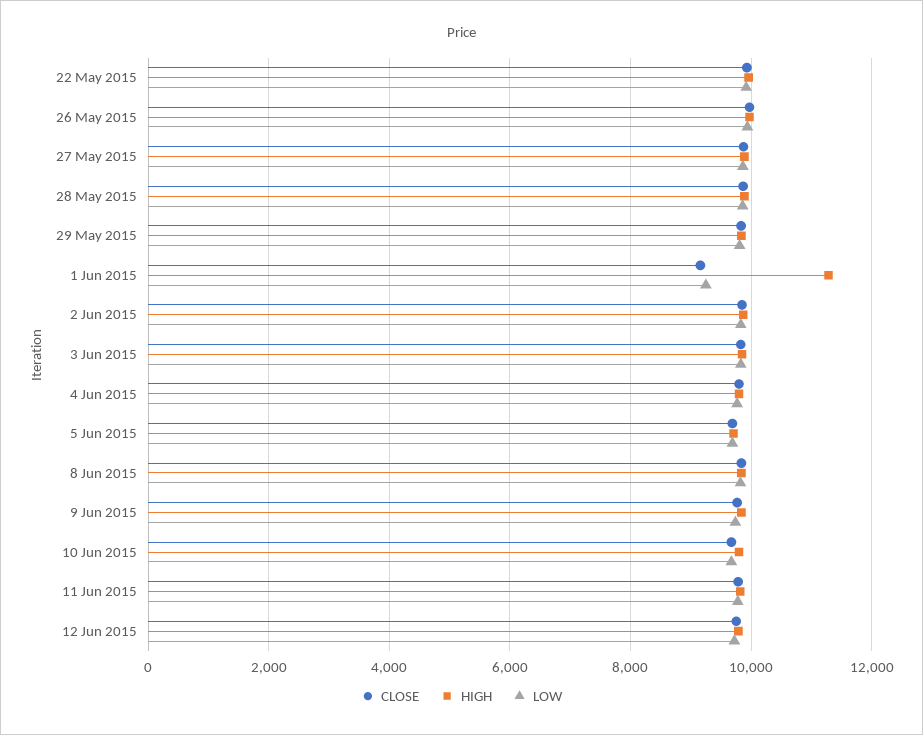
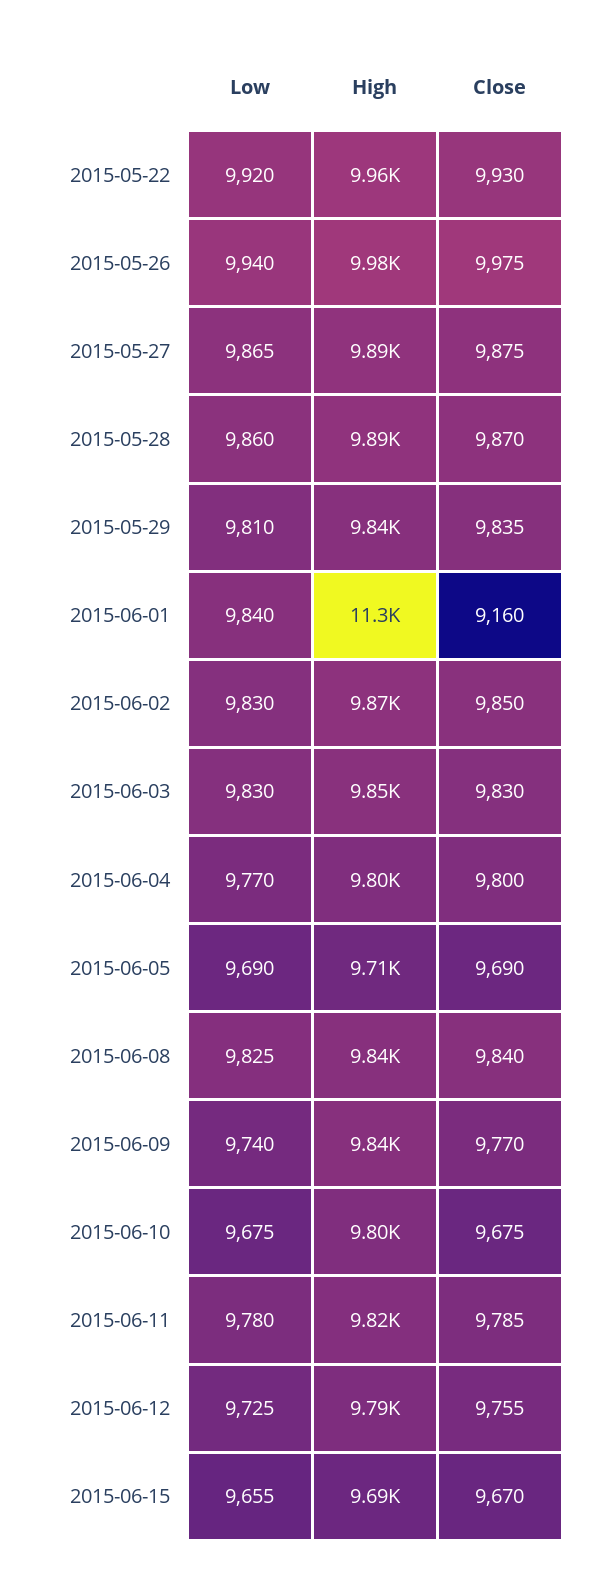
LOW, 1 Jun 2015: 9200 -> 9840
LOW, 2015-06-15: none -> 9655
HIGH, 2015-06-15: none -> 9690
CLOSE, 2015-06-15: none -> 9670

